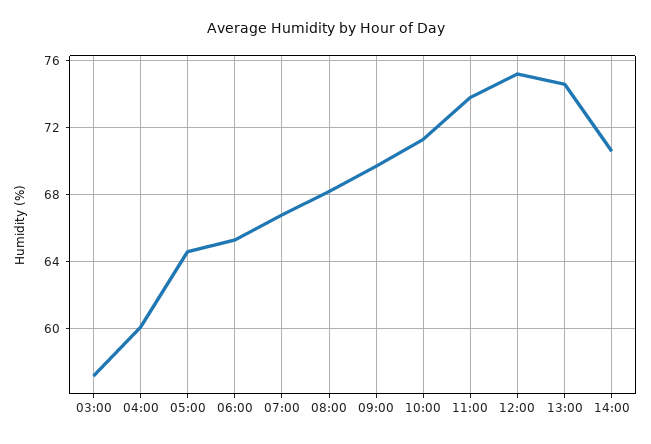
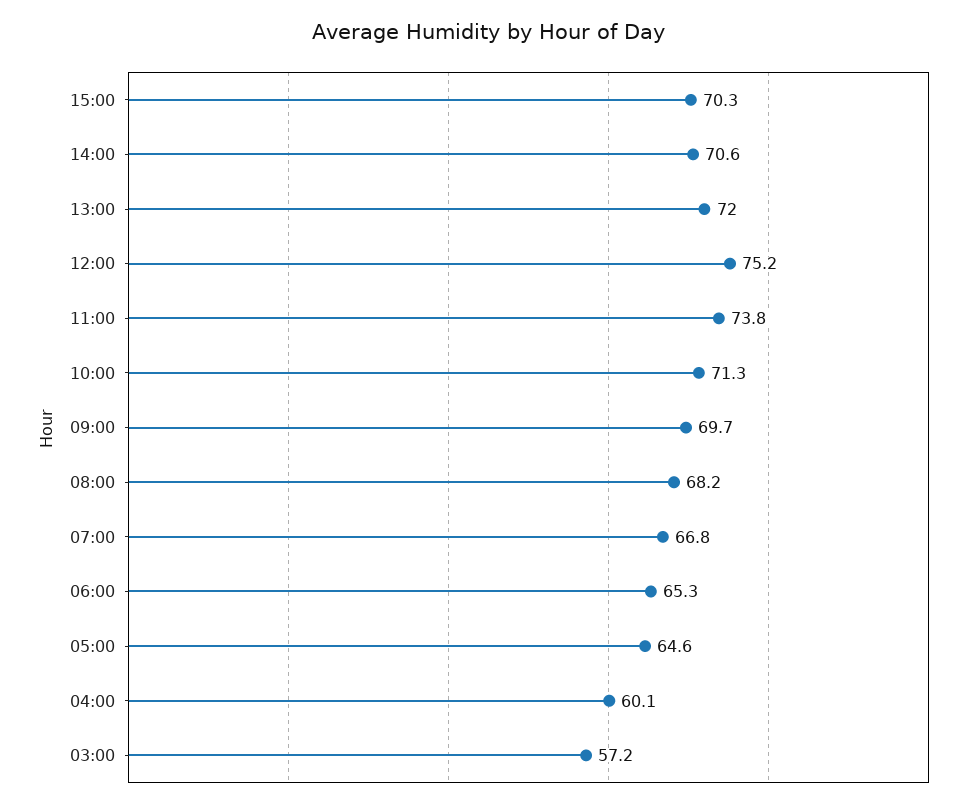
13:00: 74.5 -> 72
15:00: none -> 70.3

